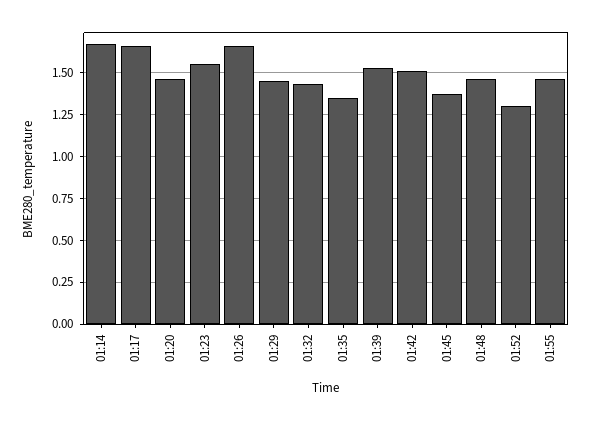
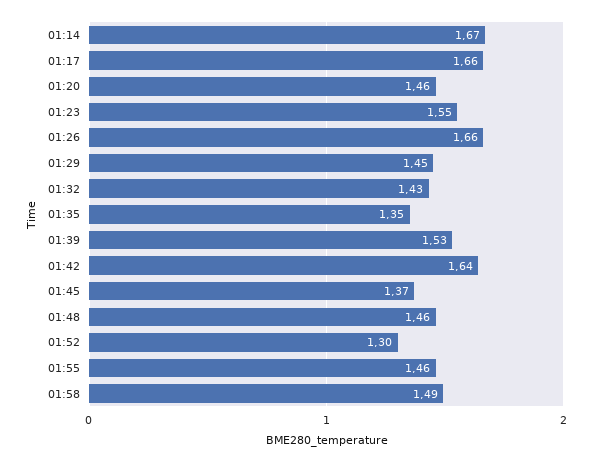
01:42: 1.5 -> 1.64
01:58: none -> 1.49

